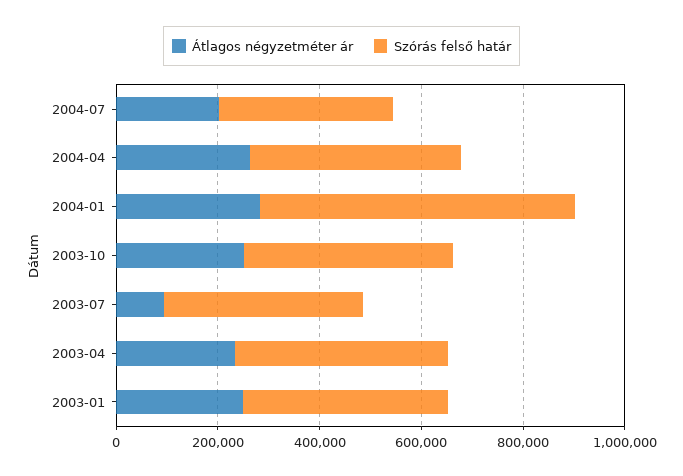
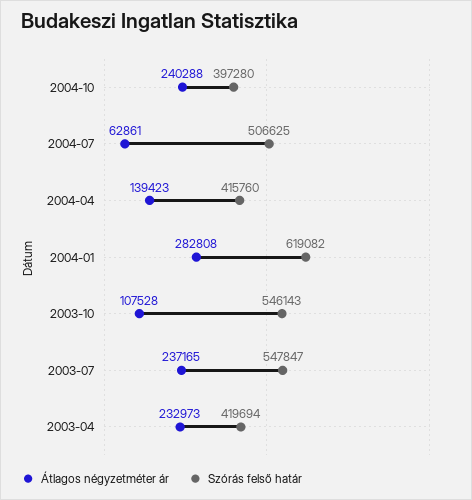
Átlagos négyzetméter ár, 2004-07: 200000 -> 62861
Szórás felső határ, 2004-07: 350000 -> 506625
Átlagos négyzetméter ár, 2004-04: 250000 -> 139423
Átlagos négyzetméter ár, 2003-10: 250000 -> 107528
Szórás felső határ, 2003-10: 400000 -> 546143
Átlagos négyzetméter ár, 2003-07: 100000 -> 237165
Szórás felső határ, 2003-07: 400000 -> 547847
Átlagos négyzetméter ár, 2003-01: 250000 -> none
Szórás felső határ, 2003-01: 400000 -> none
Átlagos négyzetméter ár, 2004-10: none -> 240288
Szórás felső határ, 2004-10: none -> 397280

